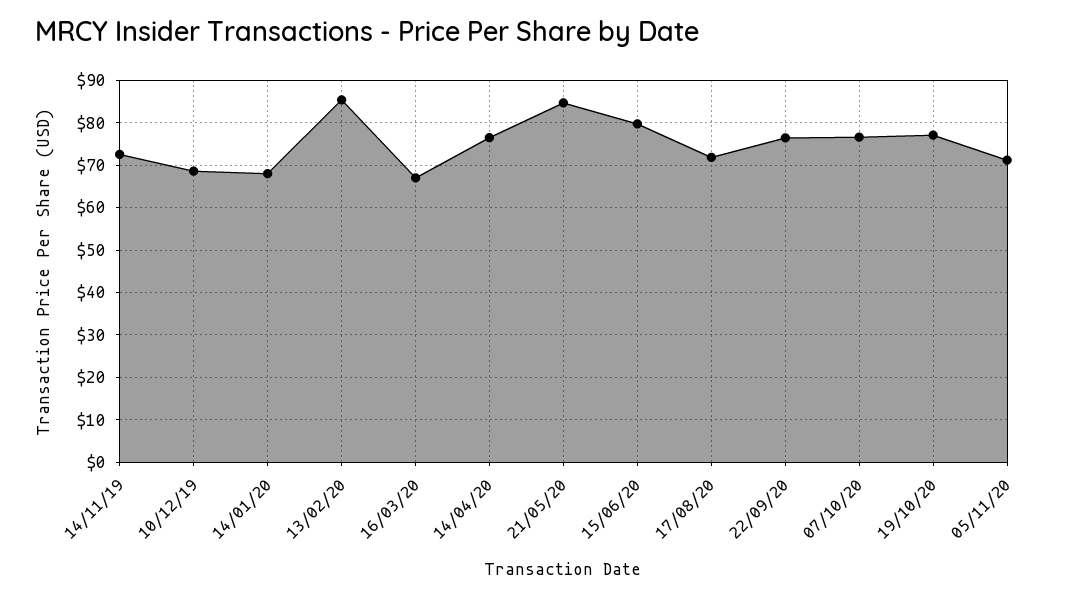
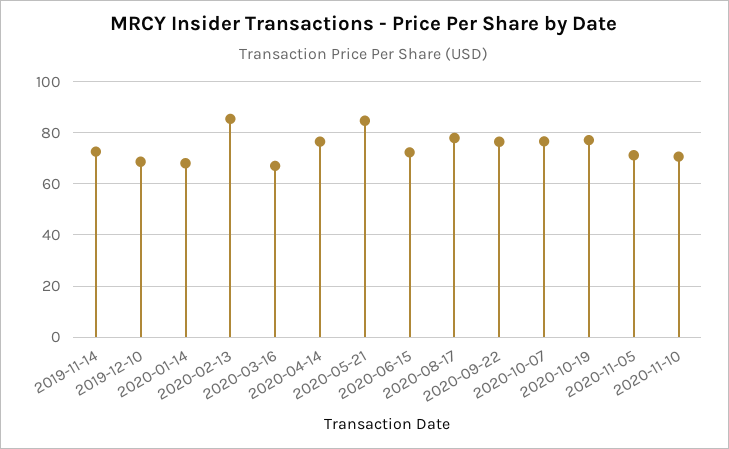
15/06/20: 80 -> 72.5
17/08/20: 72 -> 77.5
2020-11-10: none -> 70

